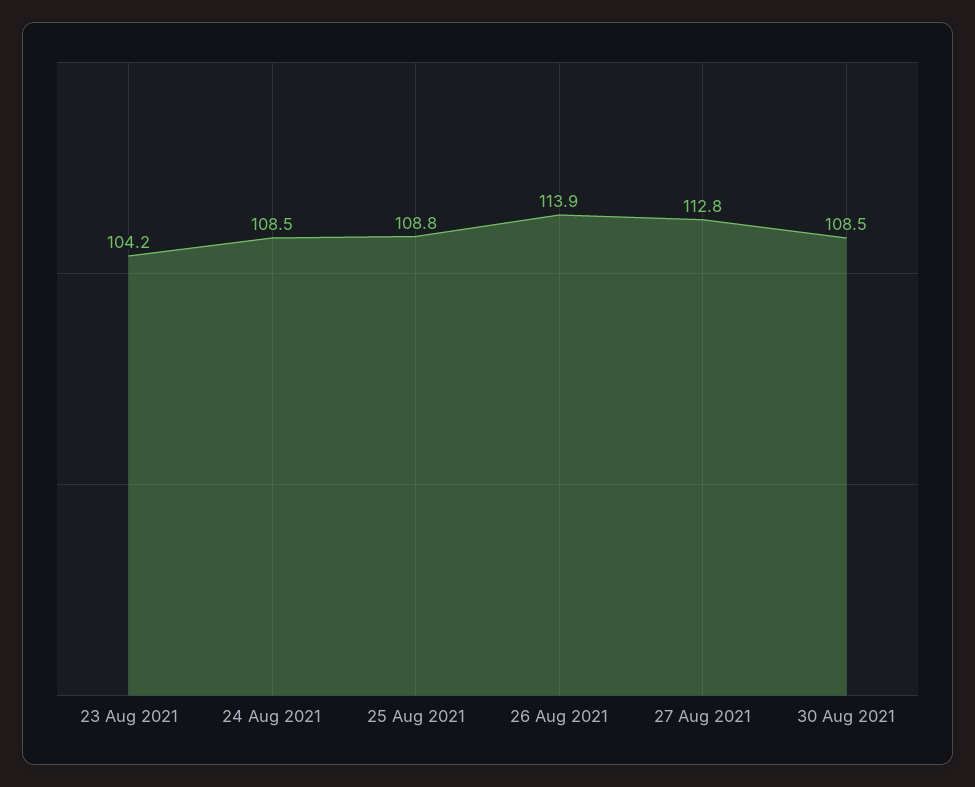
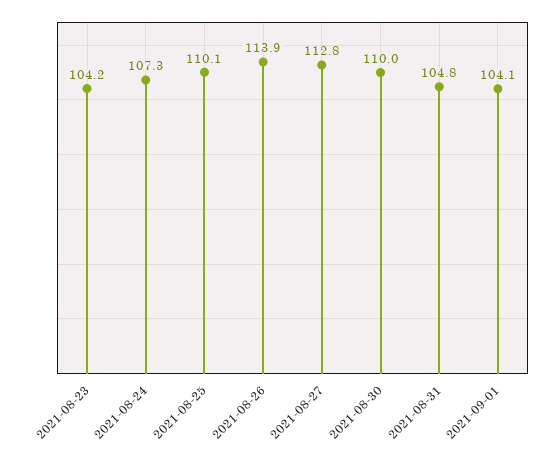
24 Aug 2021: 108.5 -> 107.3
25 Aug 2021: 108.8 -> 110.1
30 Aug 2021: 108.5 -> 110
2021-08-31: none -> 104.8
2021-09-01: none -> 104.1

